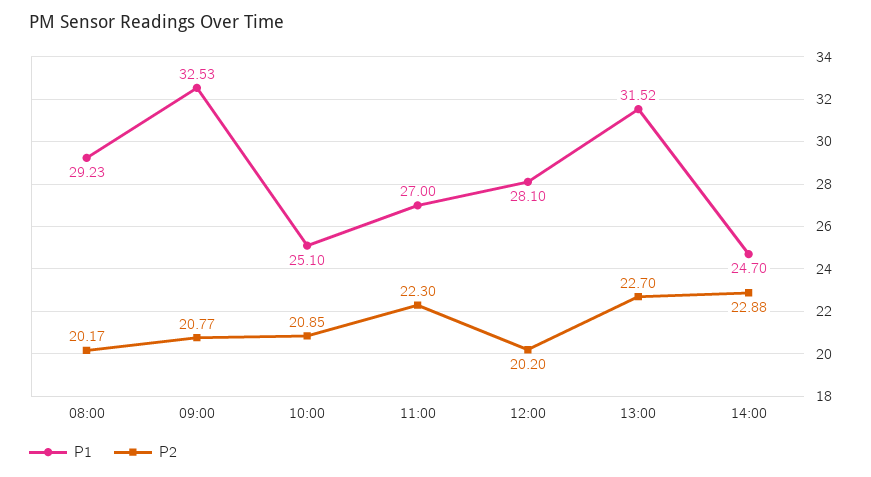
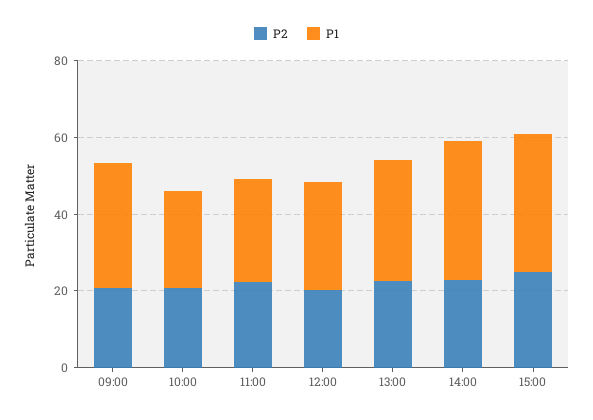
P1, 08:00: 29.23 -> none
P2, 08:00: 20.17 -> none
P1, 14:00: 24.7 -> 35
P2, 15:00: none -> 25
P1, 15:00: none -> 35

